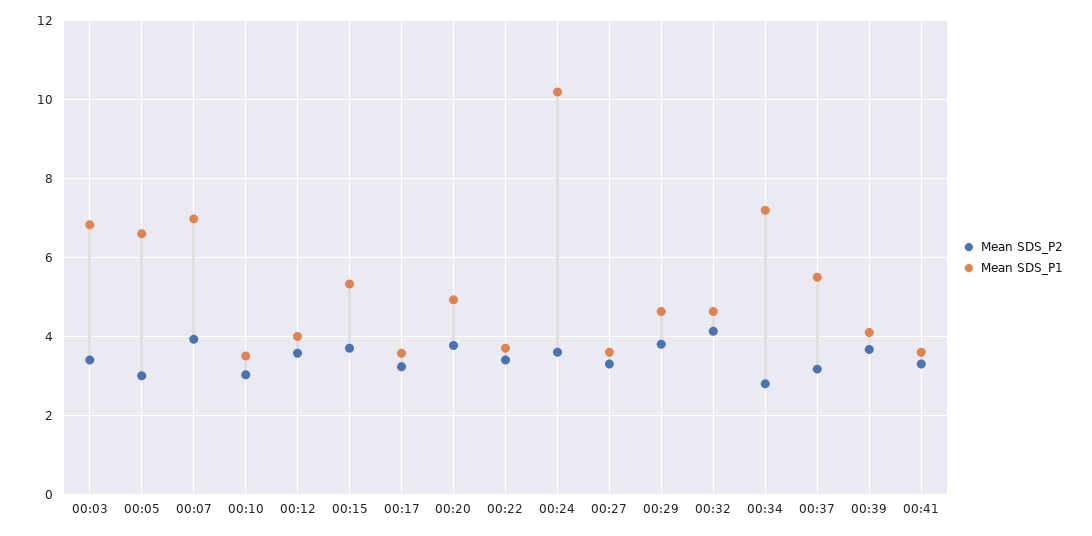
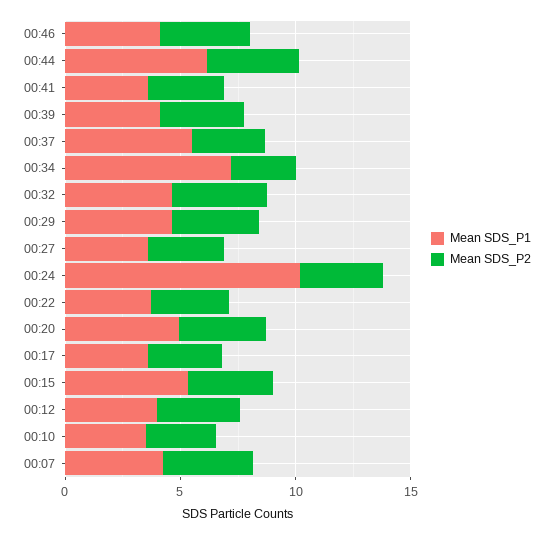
Mean SDS_P2, 00:03: 3.4 -> none
Mean SDS_P1, 00:03: 6.8 -> none
Mean SDS_P2, 00:05: 3 -> none
Mean SDS_P1, 00:05: 6.6 -> none
Mean SDS_P1, 00:07: 7 -> 4
Mean SDS_P1, 00:46: none -> 4
Mean SDS_P2, 00:46: none -> 4
Mean SDS_P1, 00:44: none -> 6
Mean SDS_P2, 00:44: none -> 4

